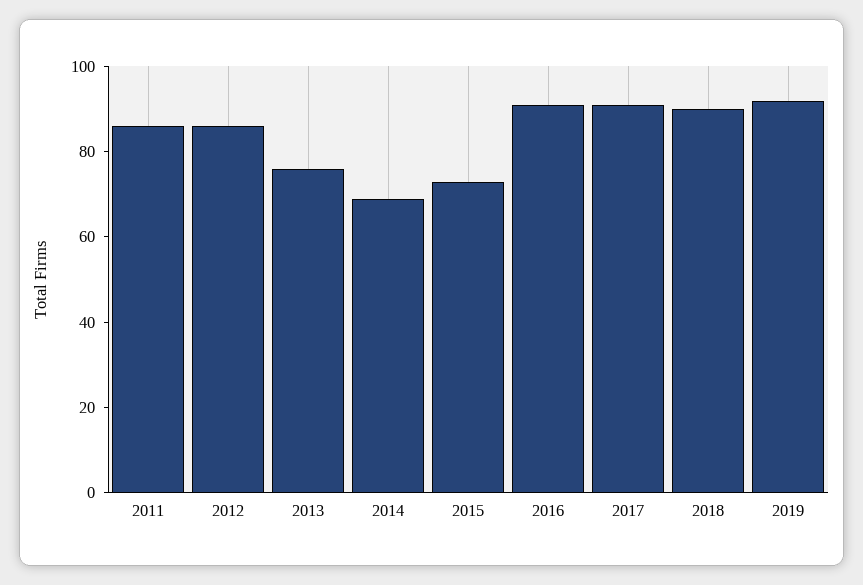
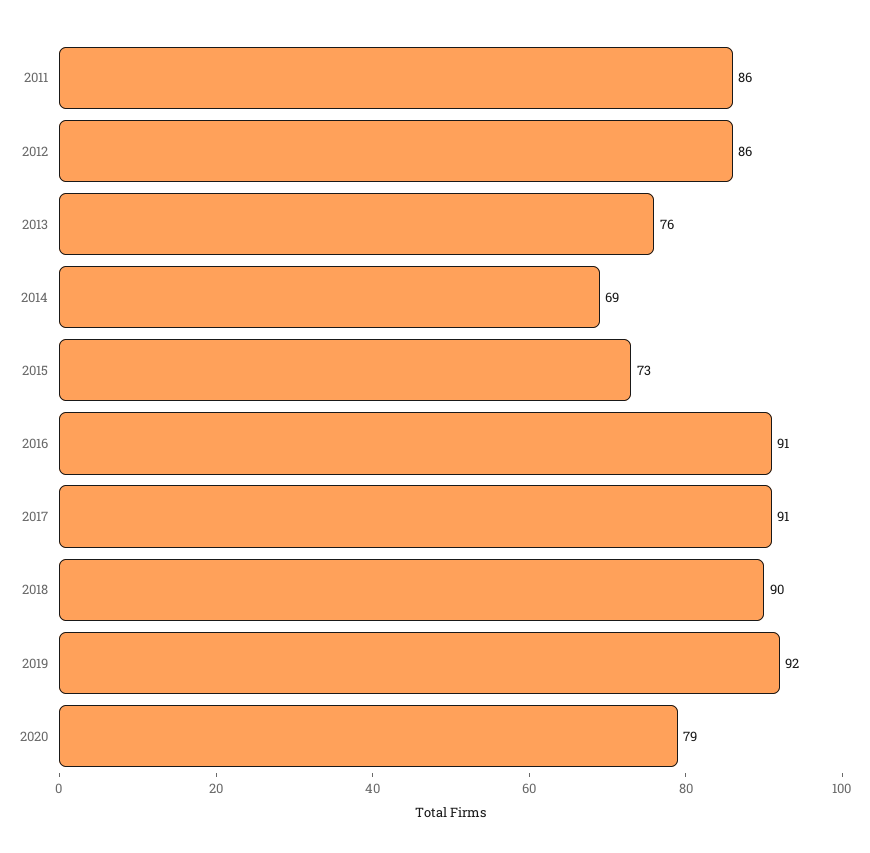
2020: none -> 79

